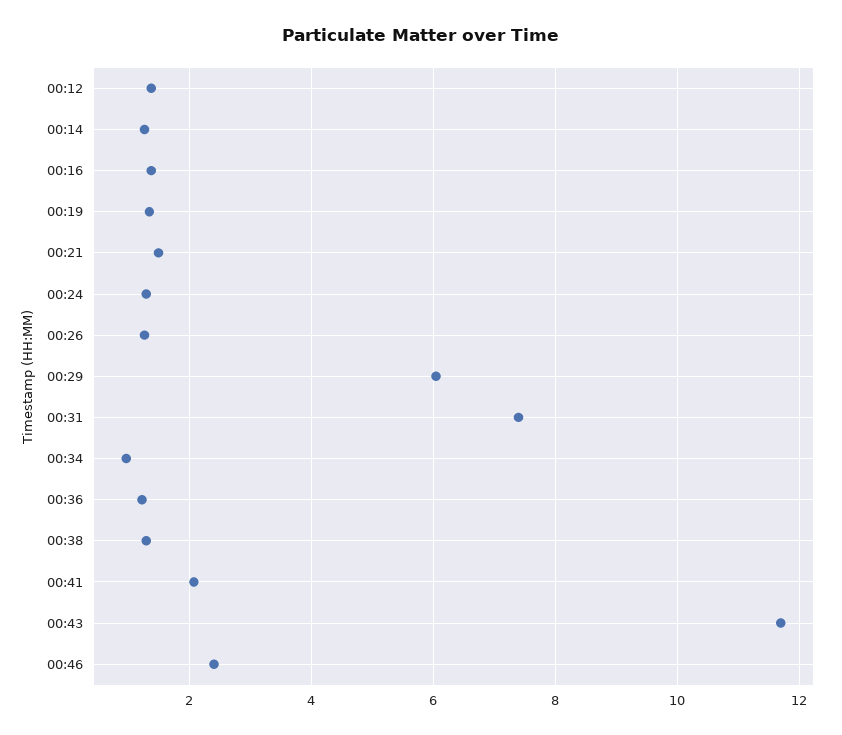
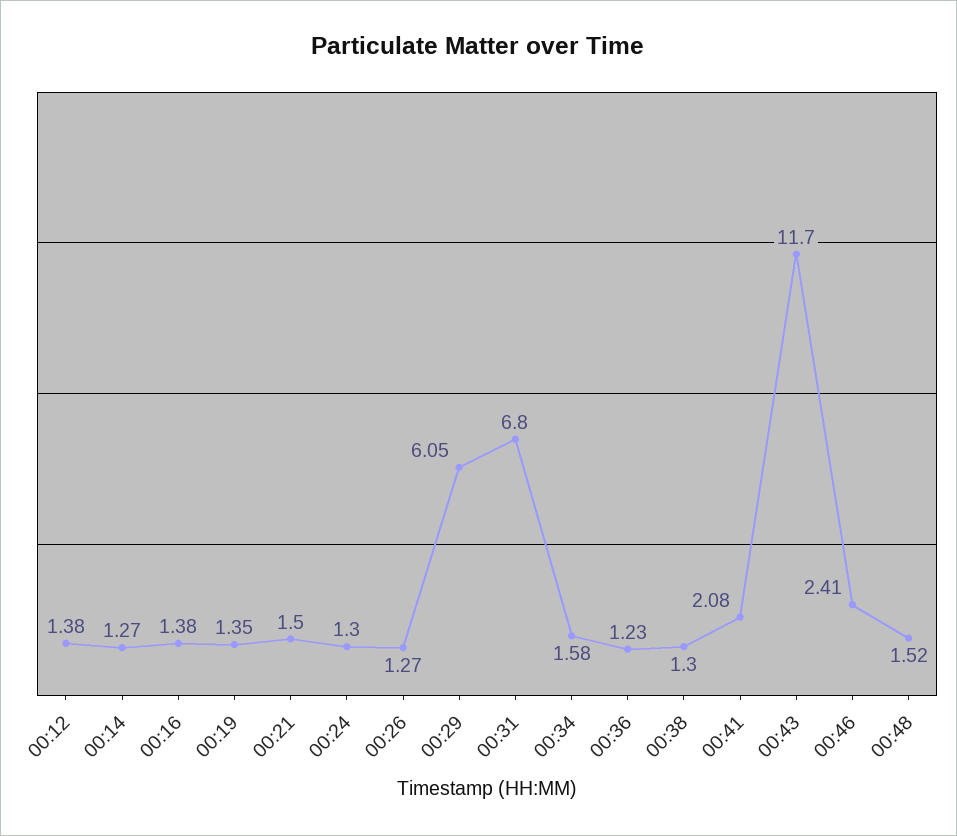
00:31: 7.4 -> 6.8
00:34: 1 -> 1.58
00:48: none -> 1.52

